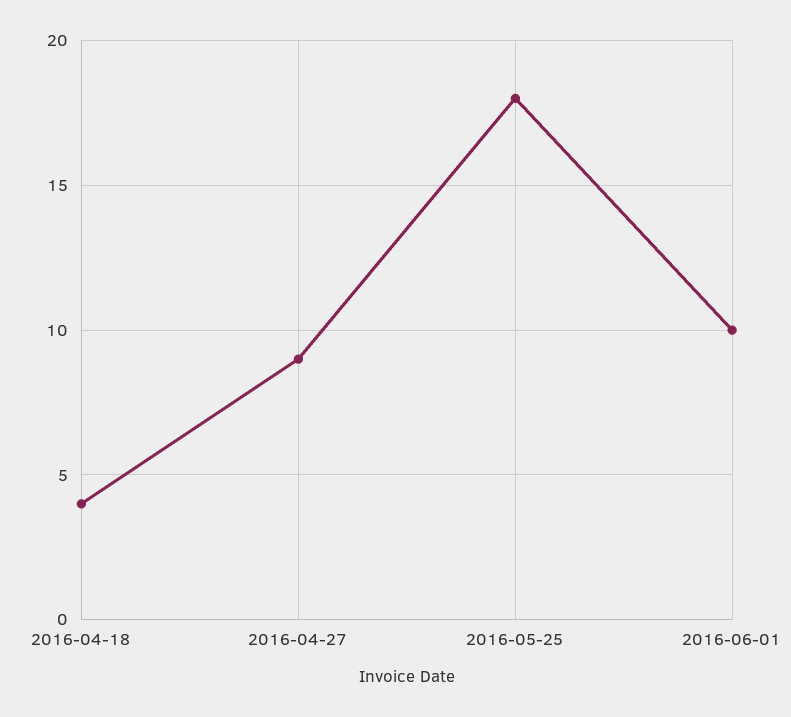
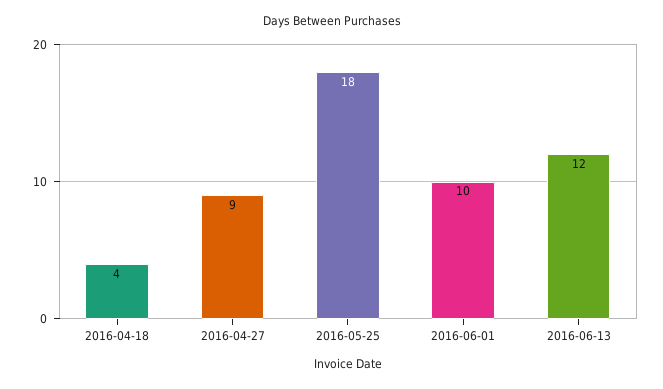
2016-06-13: none -> 12

